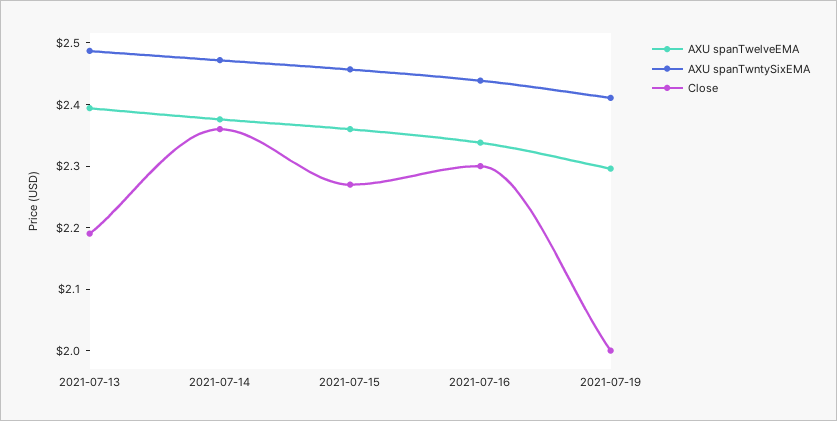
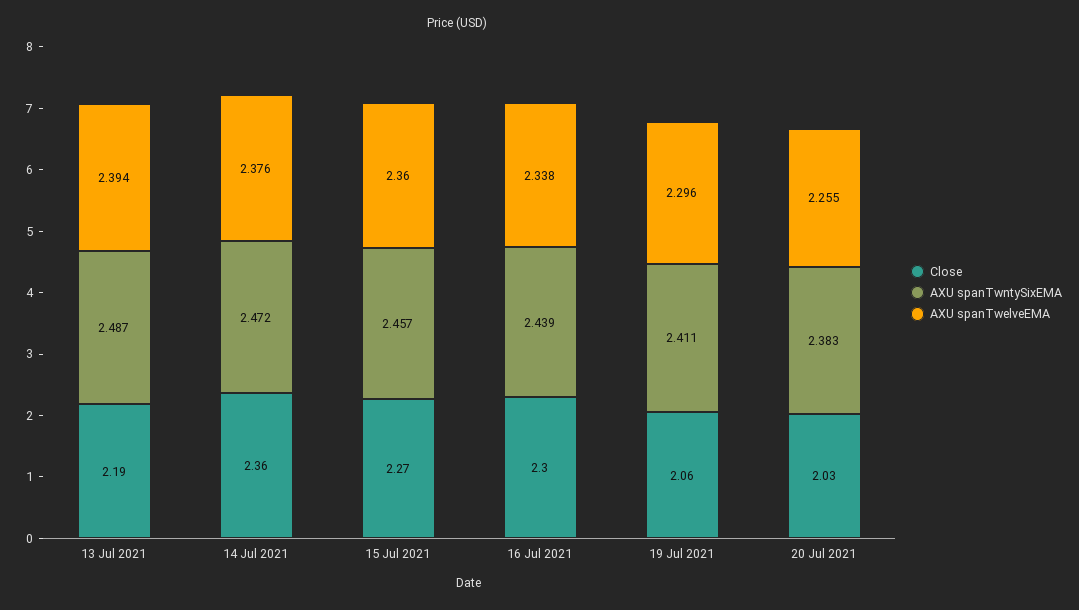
Close, 2021-07-19: 2 -> 2.06
Close, 20 Jul 2021: none -> 2.03
AXU spanTwntySixEMA, 20 Jul 2021: none -> 2.383
AXU spanTwelveEMA, 20 Jul 2021: none -> 2.255

